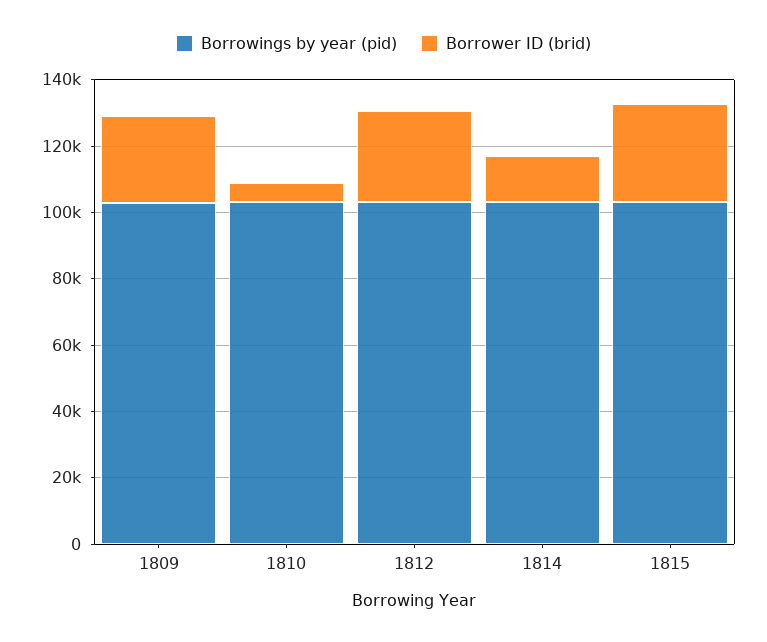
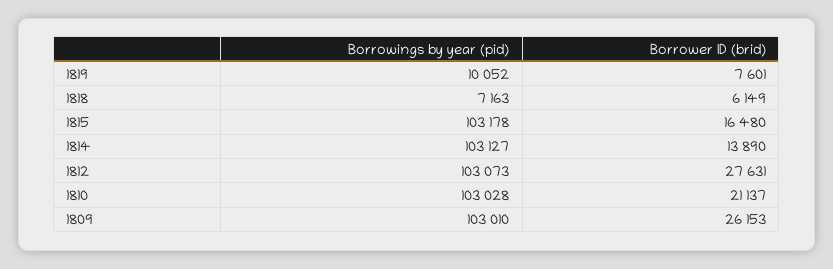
Borrower ID (brid), 1810: 5000 -> 21137
Borrower ID (brid), 1815: 30000 -> 16480
Borrowings by year (pid), 1819: none -> 10052
Borrower ID (brid), 1819: none -> 7601
Borrowings by year (pid), 1818: none -> 7163
Borrower ID (brid), 1818: none -> 6149

